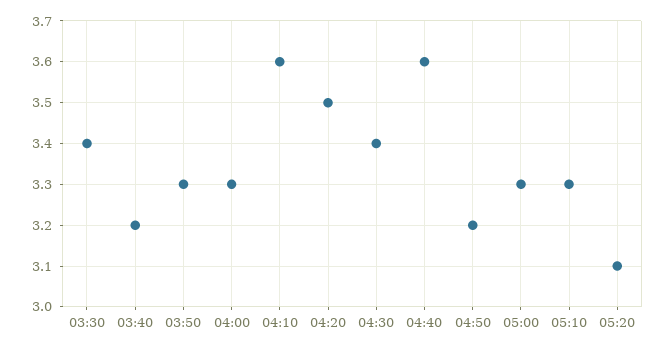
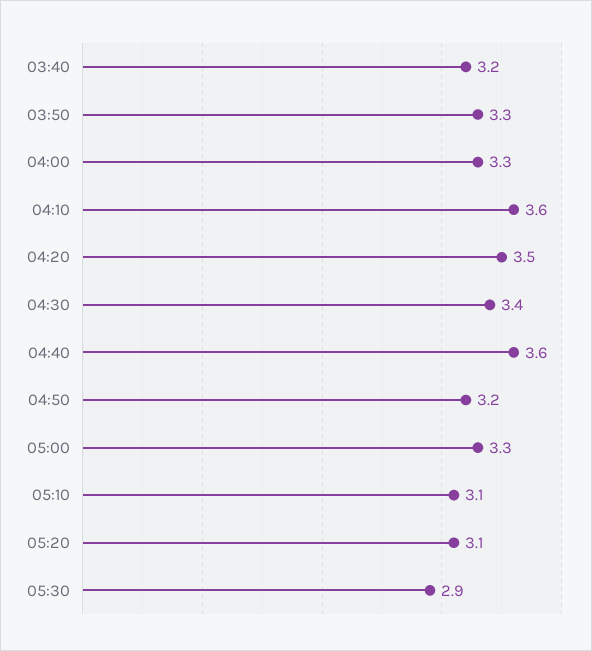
03:30: 3.4 -> none
05:10: 3.3 -> 3.1
05:30: none -> 2.9

